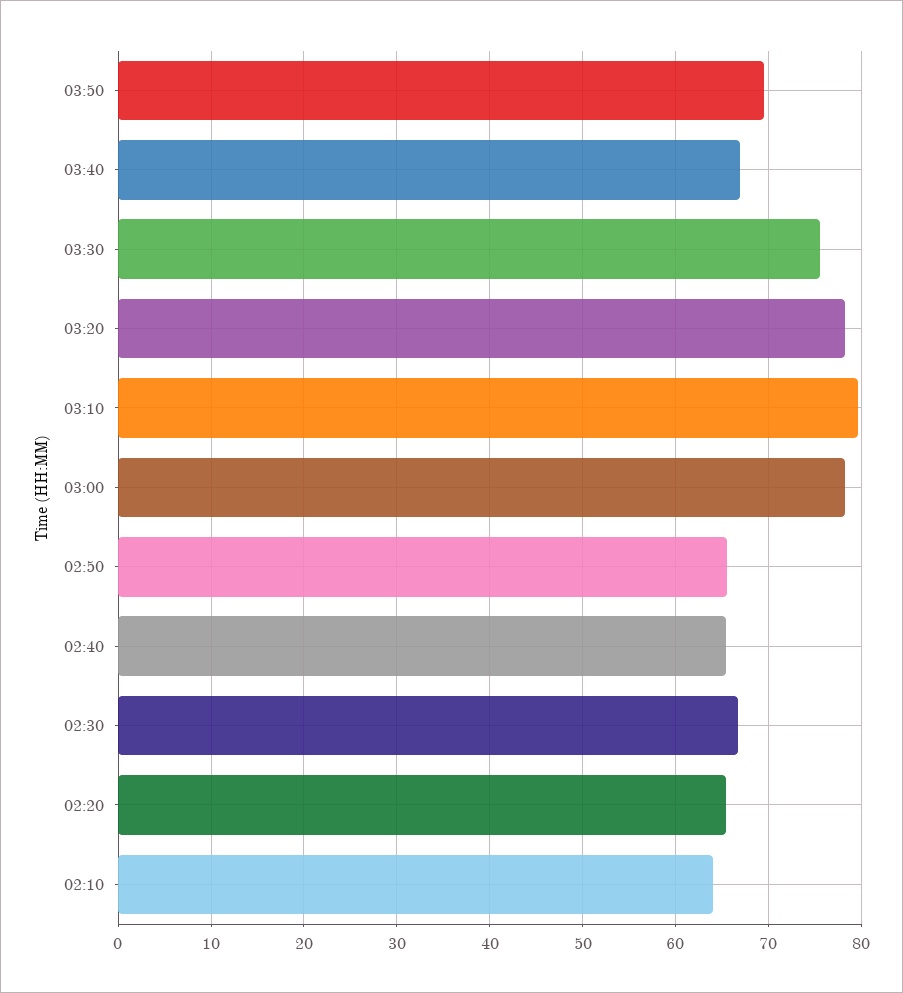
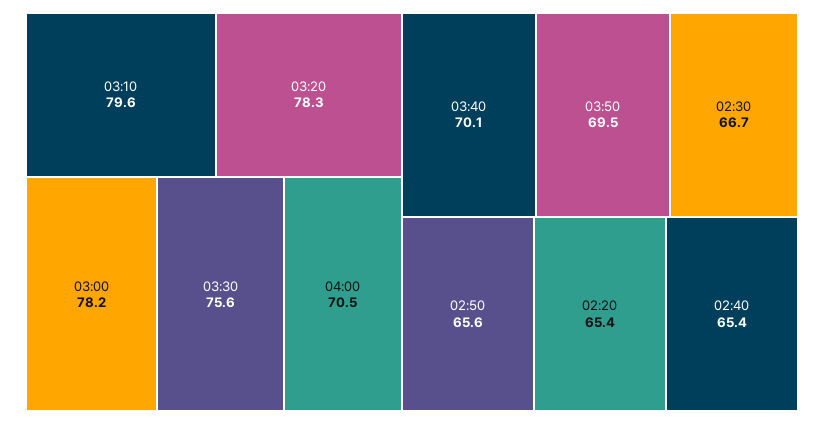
03:40: 67 -> 70.1
02:10: 64 -> none
04:00: none -> 70.5

